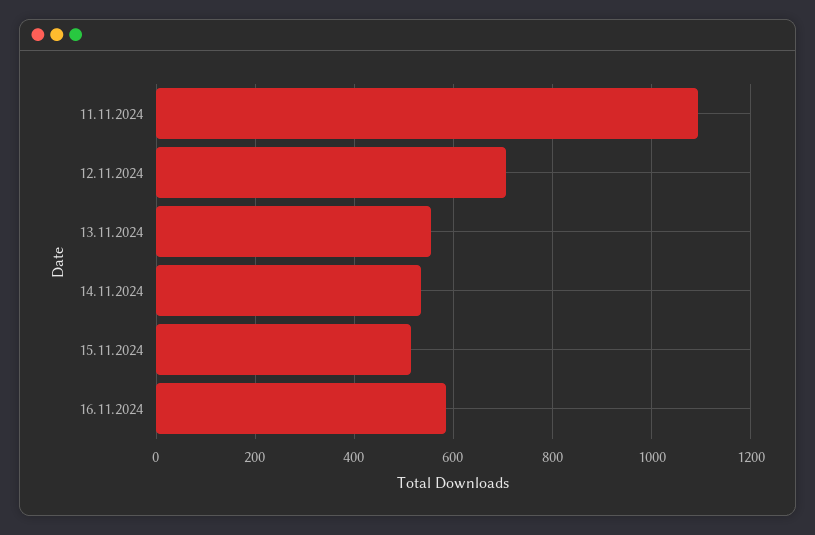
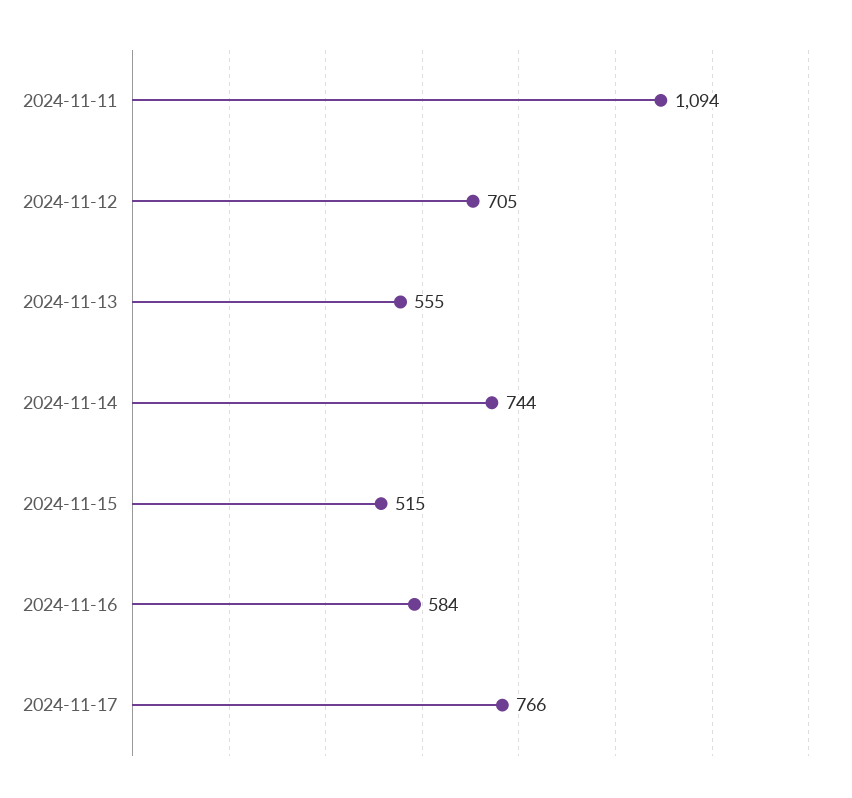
14.11.2024: 540 -> 744
2024-11-17: none -> 766

